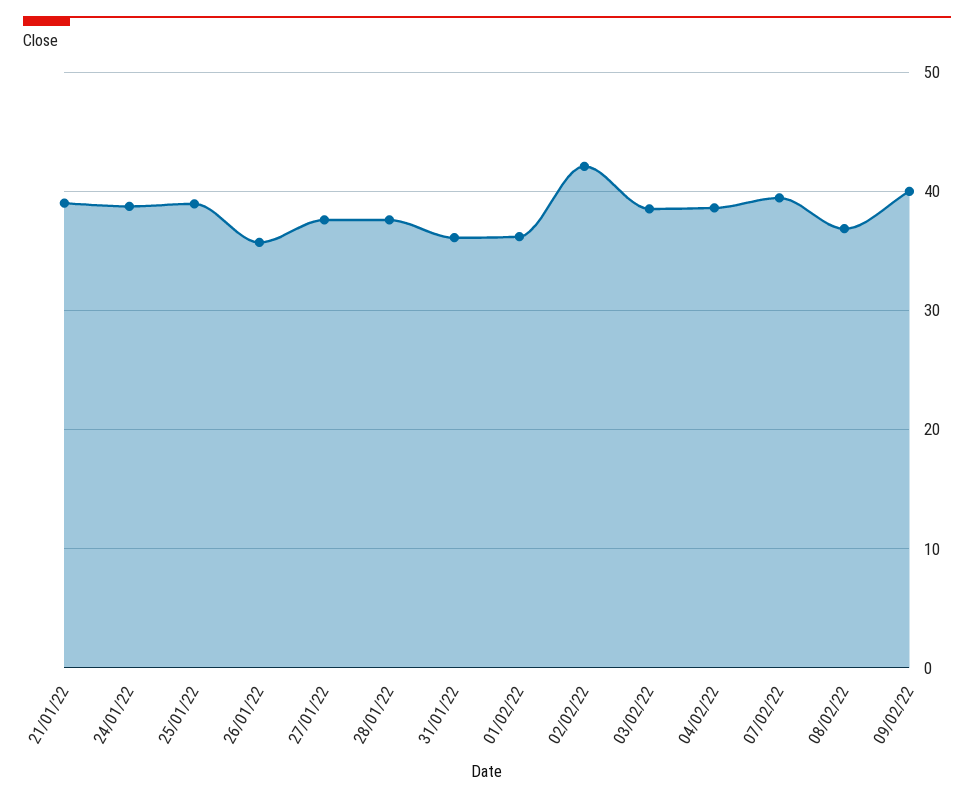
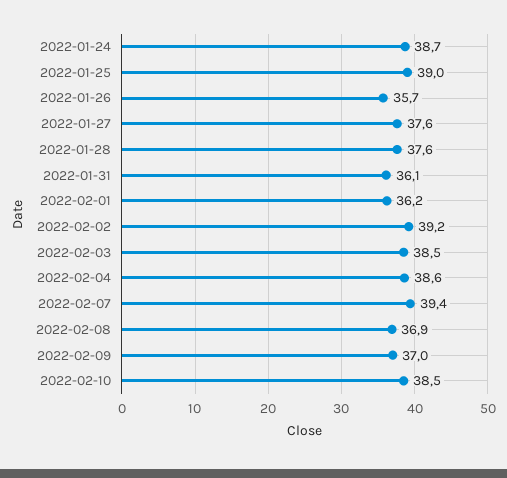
21/01/22: 39 -> none
02/02/22: 42 -> 39.2
09/02/22: 40 -> 37
2022-02-10: none -> 38.5

